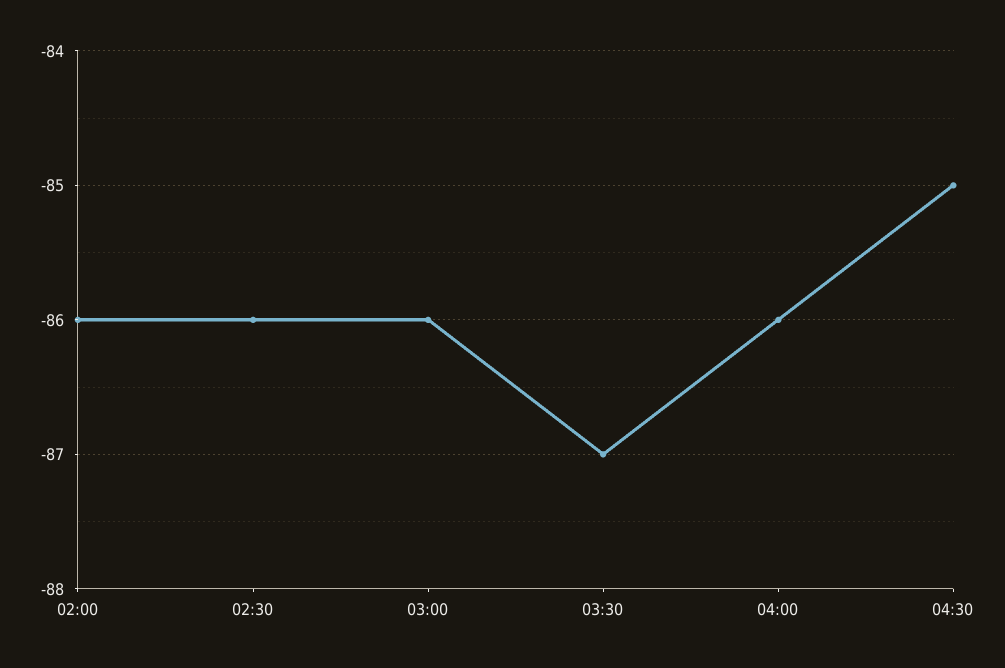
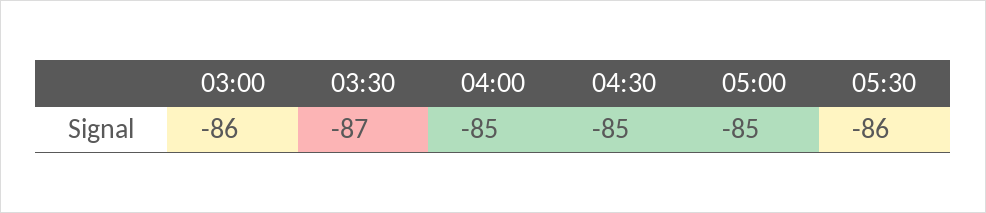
02:00: -86 -> none
02:30: -86 -> none
04:00: -86 -> -85
05:00: none -> -85
05:30: none -> -86

